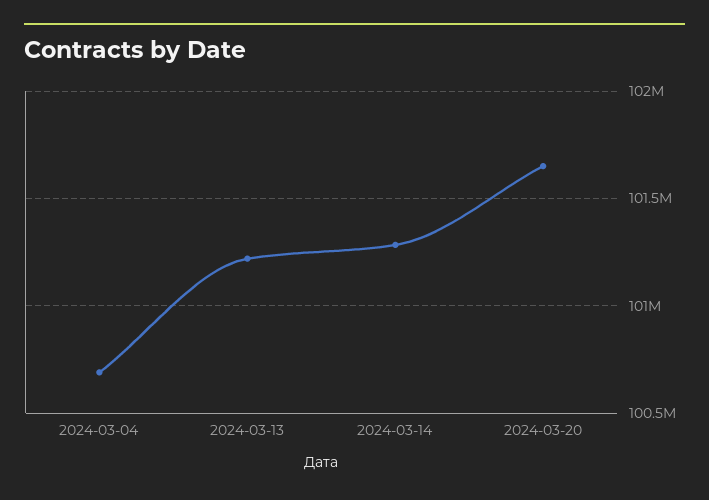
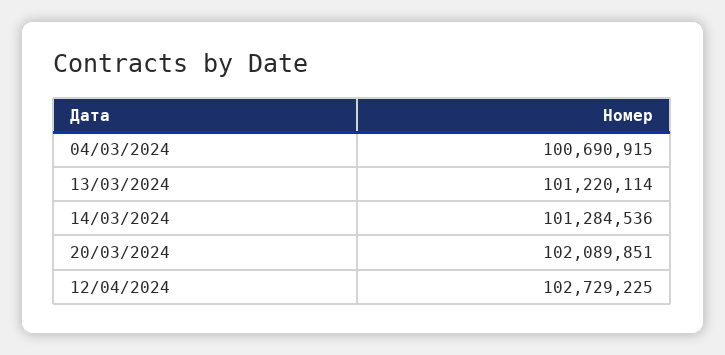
2024-03-20: 101650000 -> 102089851
12/04/2024: none -> 102729225

